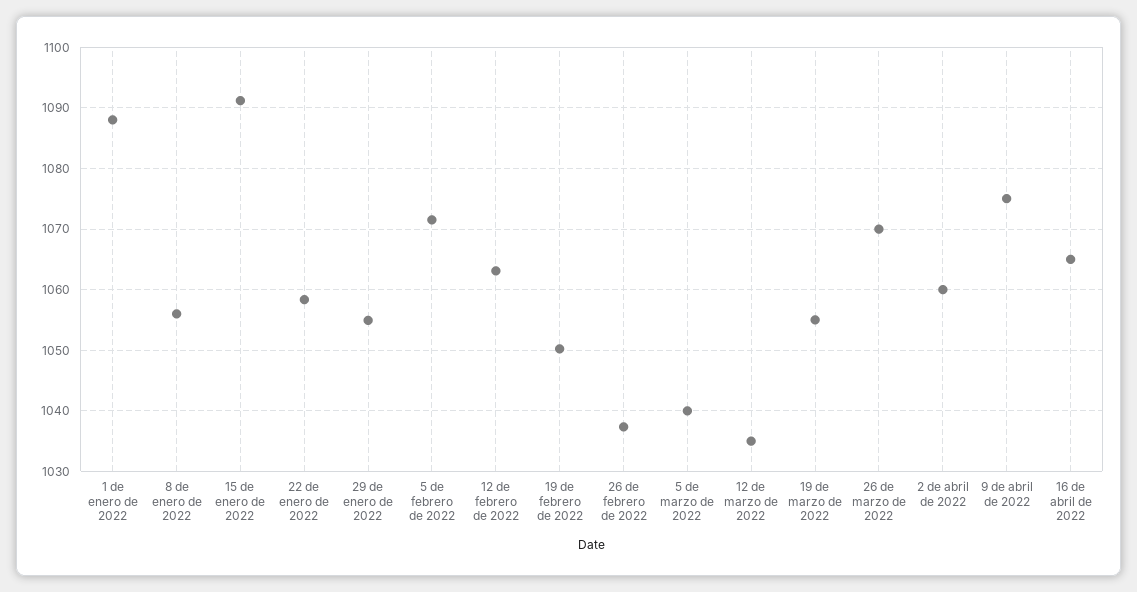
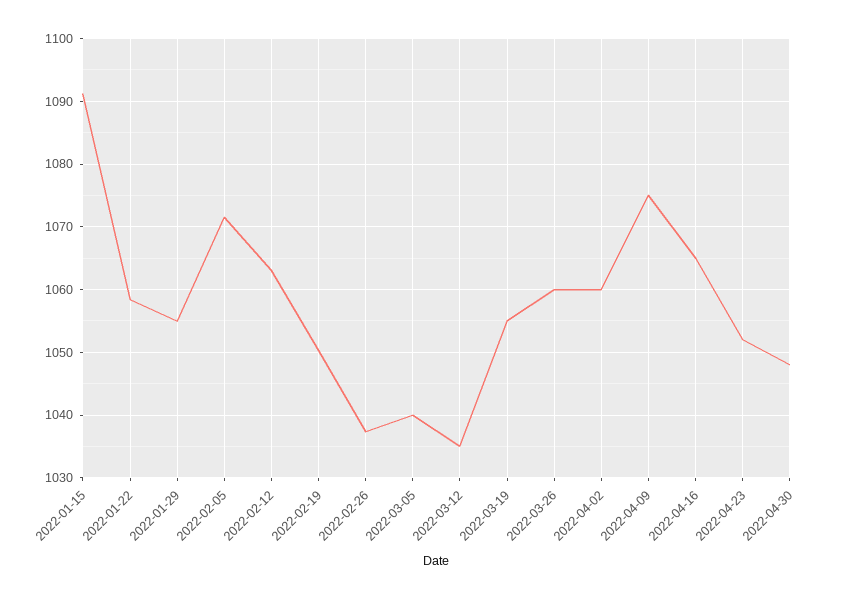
1 de enero de 2022: 1088 -> none
8 de enero de 2022: 1056 -> none
26 de marzo de 2022: 1070 -> 1060
2022-04-23: none -> 1052
2022-04-30: none -> 1048

